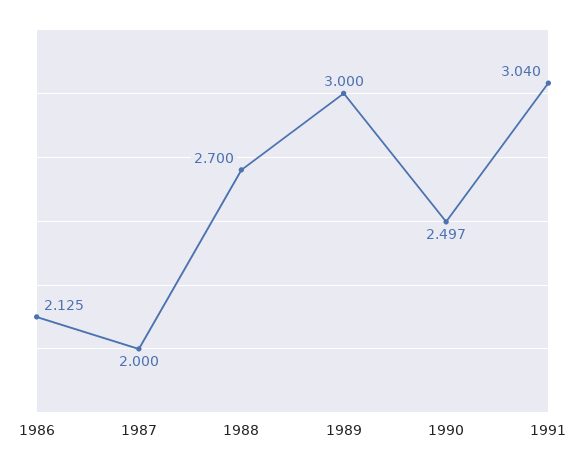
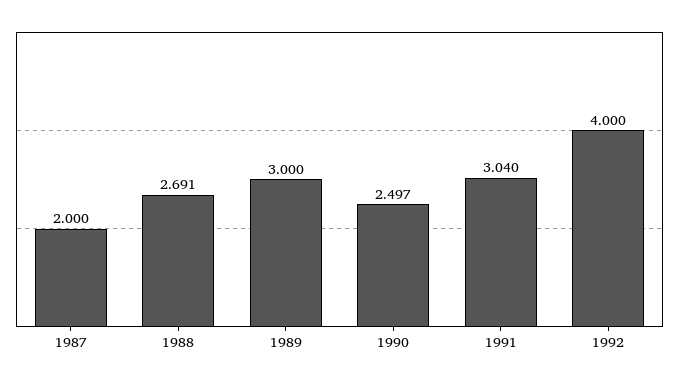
1986: 2.125 -> none
1988: 2.7 -> 2.691
1992: none -> 4

